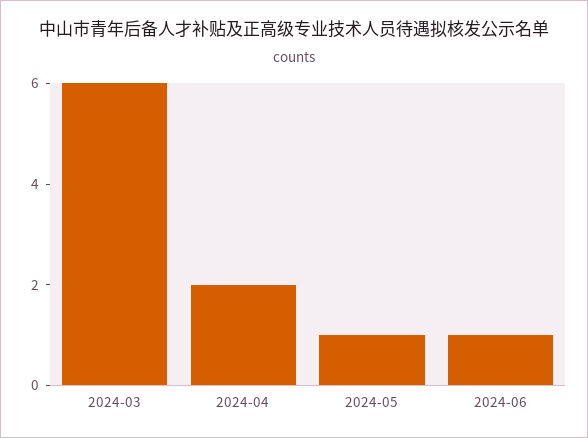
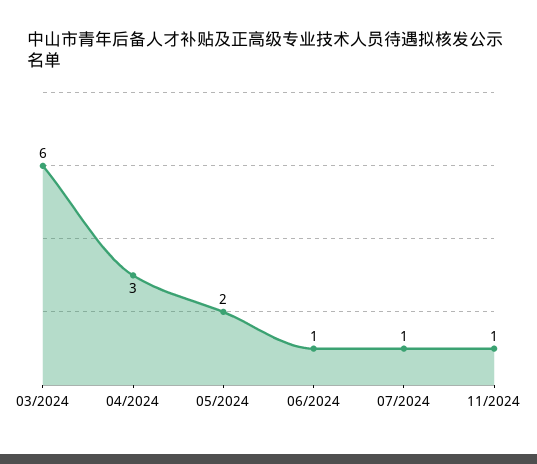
2024-04: 2 -> 3
2024-05: 1 -> 2
07/2024: none -> 1
11/2024: none -> 1

